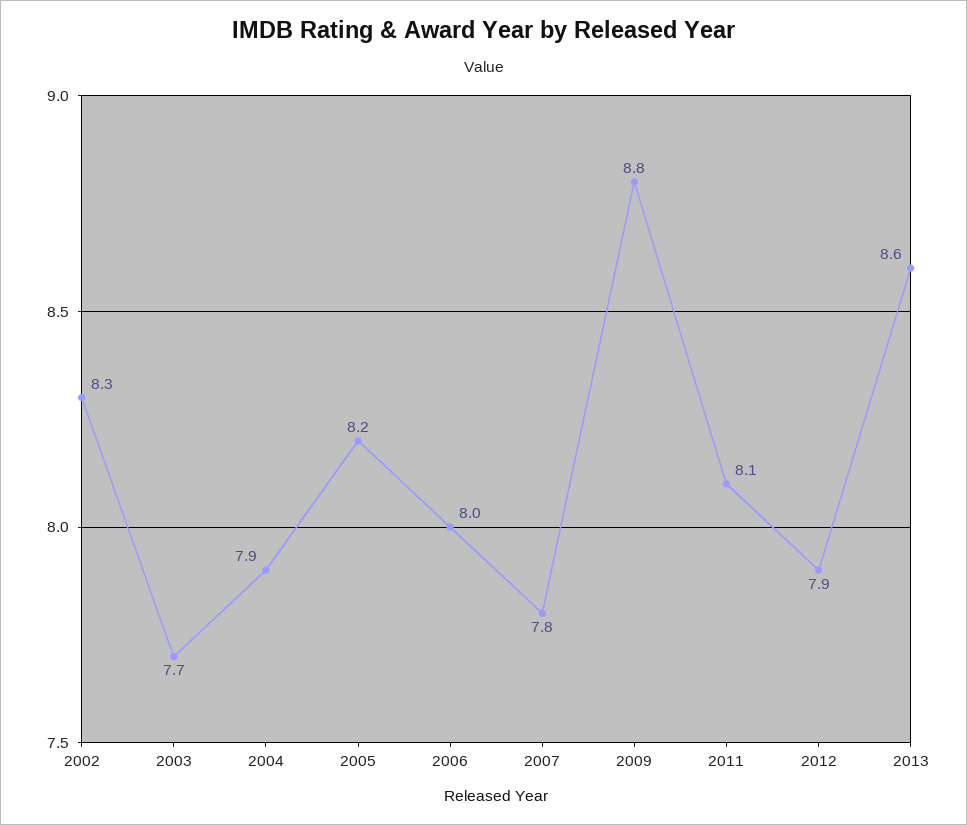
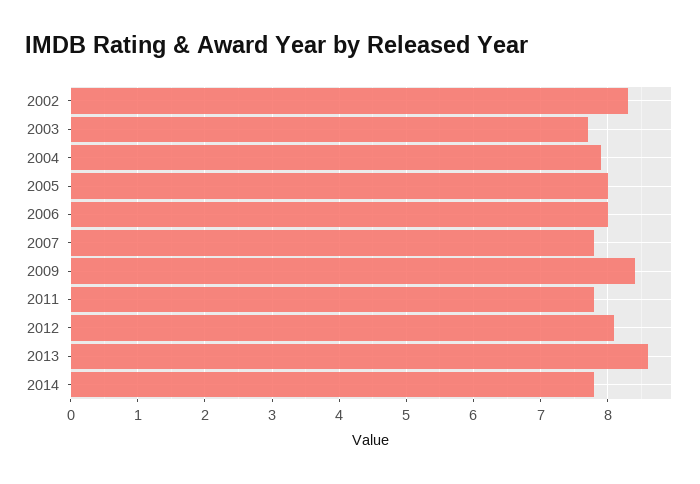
2005: 8.2 -> 8
2009: 8.8 -> 8.4
2011: 8.1 -> 7.8
2012: 7.9 -> 8.1
2014: none -> 7.8

